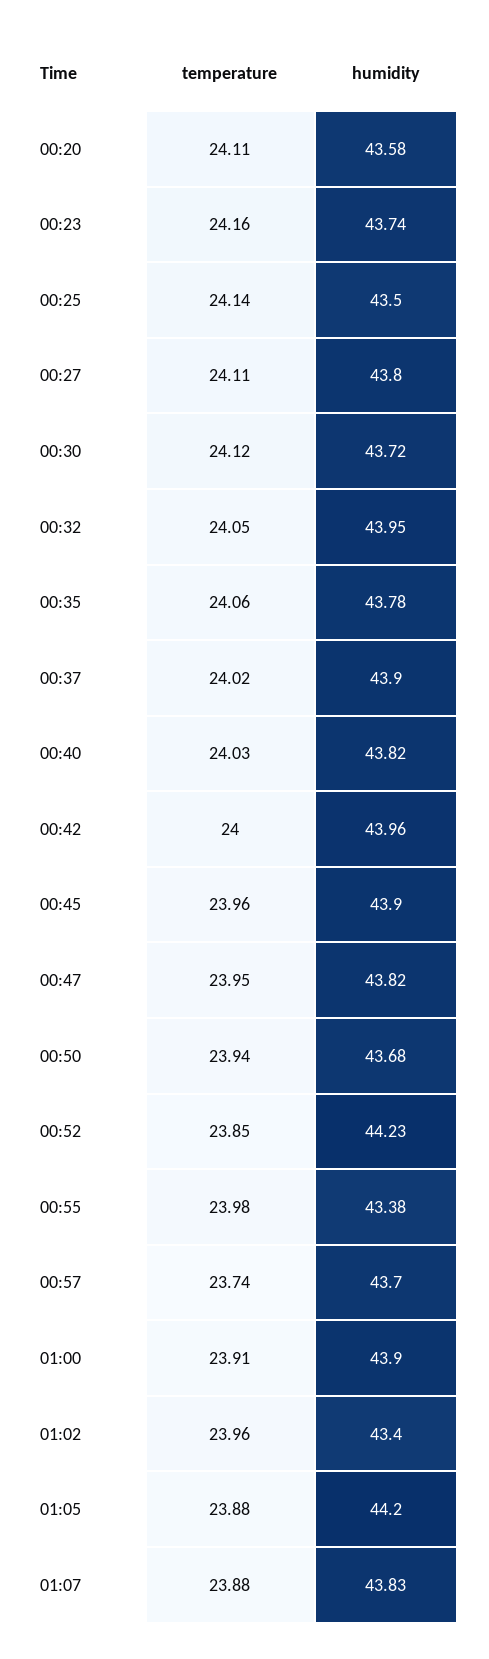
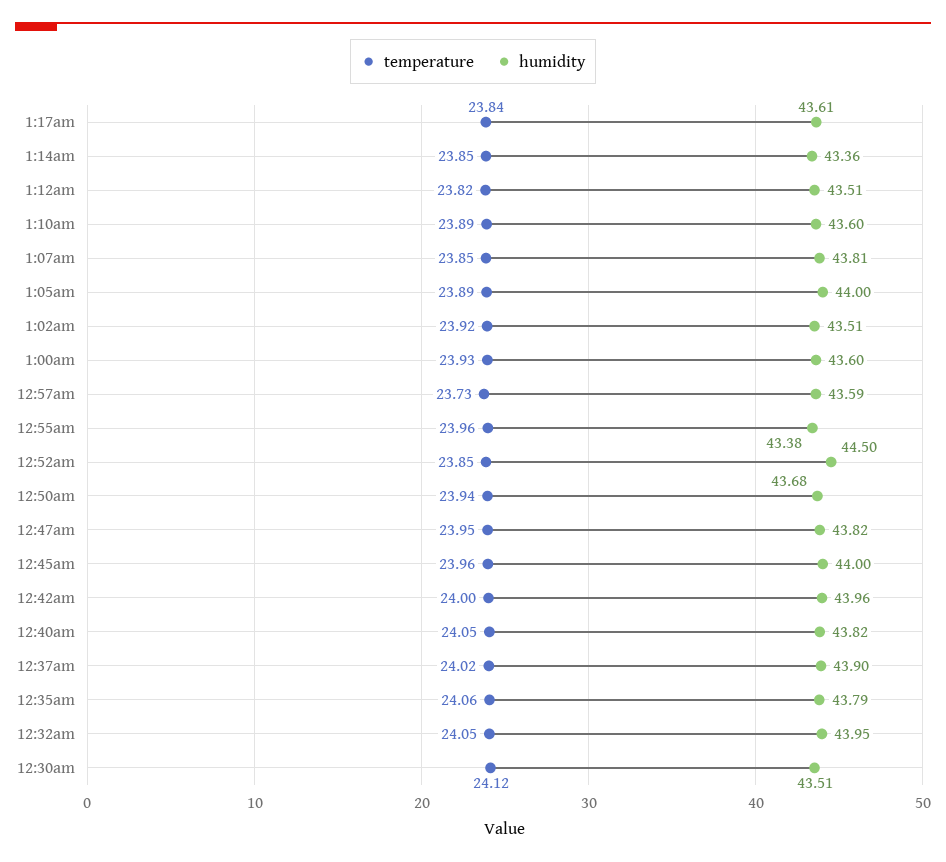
temperature, 00:20: 24.11 -> none
humidity, 00:20: 43.58 -> none
temperature, 00:23: 24.16 -> none
humidity, 00:23: 43.74 -> none
temperature, 00:25: 24.14 -> none
humidity, 00:25: 43.5 -> none
temperature, 00:27: 24.11 -> none
humidity, 00:27: 43.8 -> none
humidity, 00:30: 43.72 -> 43.51
humidity, 00:35: 43.78 -> 43.79
temperature, 00:40: 24.03 -> 24.05
humidity, 00:45: 43.9 -> 44
humidity, 00:52: 44.23 -> 44.5
temperature, 00:55: 23.98 -> 23.96
temperature, 00:57: 23.74 -> 23.73
humidity, 00:57: 43.7 -> 43.59
temperature, 01:00: 23.91 -> 23.93
humidity, 01:00: 43.9 -> 43.6
temperature, 01:02: 23.96 -> 23.92
humidity, 01:02: 43.4 -> 43.51
temperature, 01:05: 23.88 -> 23.89
humidity, 01:05: 44.2 -> 44
temperature, 01:07: 23.88 -> 23.85
humidity, 01:07: 43.83 -> 43.81
temperature, 1:17am: none -> 23.84
humidity, 1:17am: none -> 43.61
temperature, 1:14am: none -> 23.85
humidity, 1:14am: none -> 43.36
temperature, 1:12am: none -> 23.82
humidity, 1:12am: none -> 43.51
temperature, 1:10am: none -> 23.89
humidity, 1:10am: none -> 43.6

